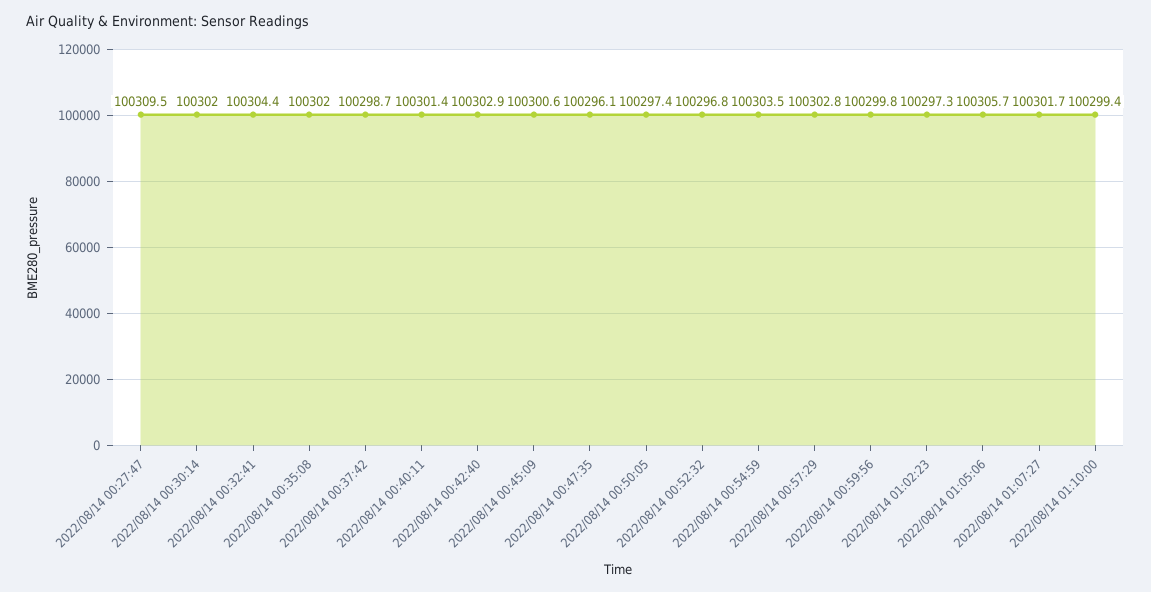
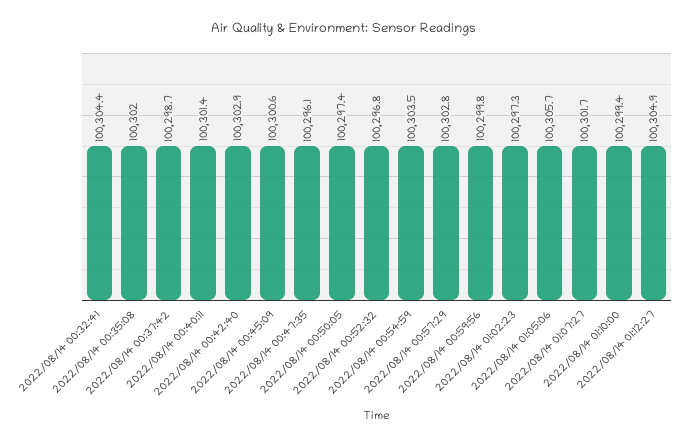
2022/08/14 00:27:47: 100309.5 -> none
2022/08/14 00:30:14: 100302 -> none
2022/08/14 01:12:27: none -> 100304.9

